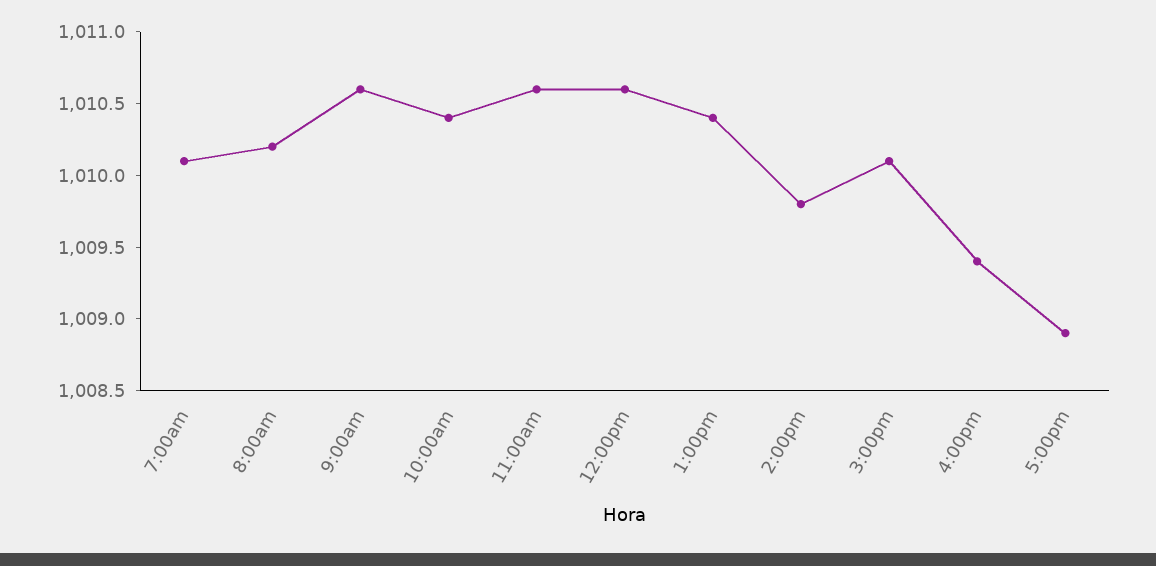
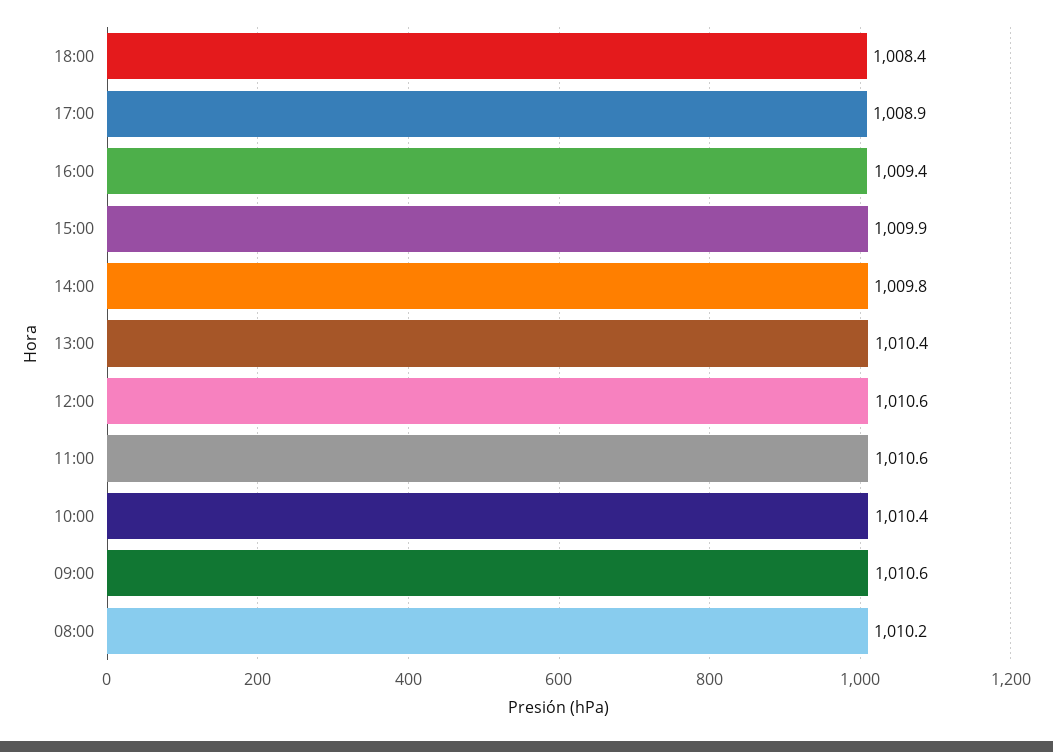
7:00am: 1010.1 -> none
3:00pm: 1010.1 -> 1009.9
18:00: none -> 1008.4

